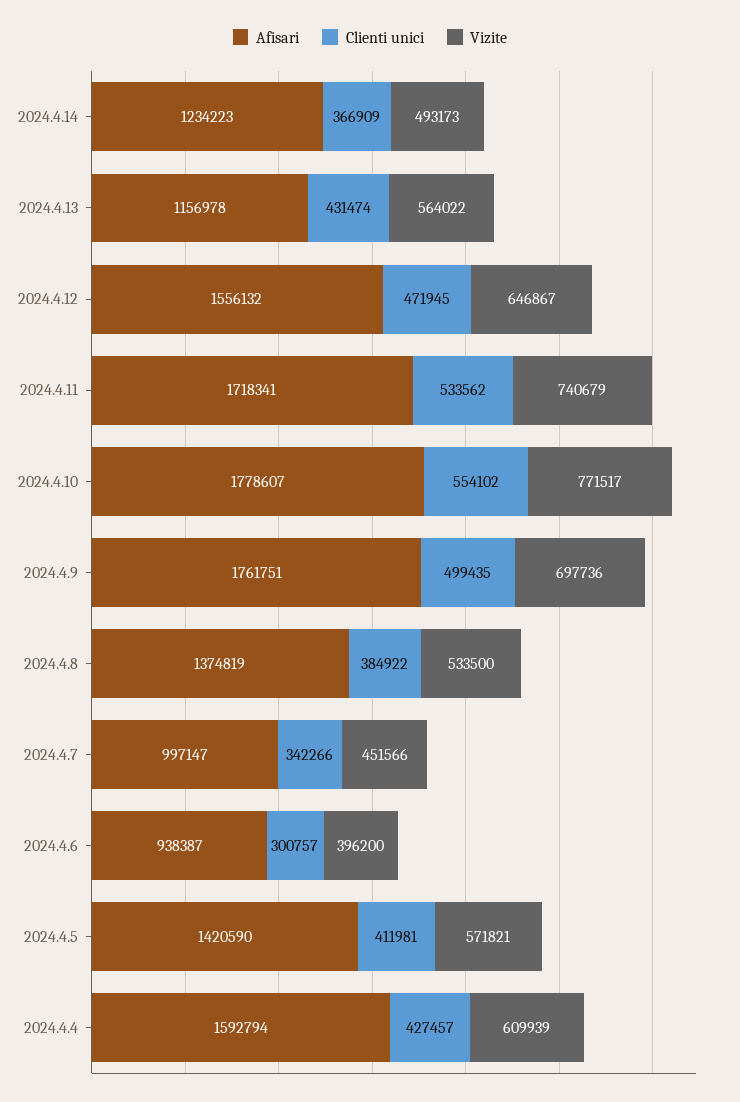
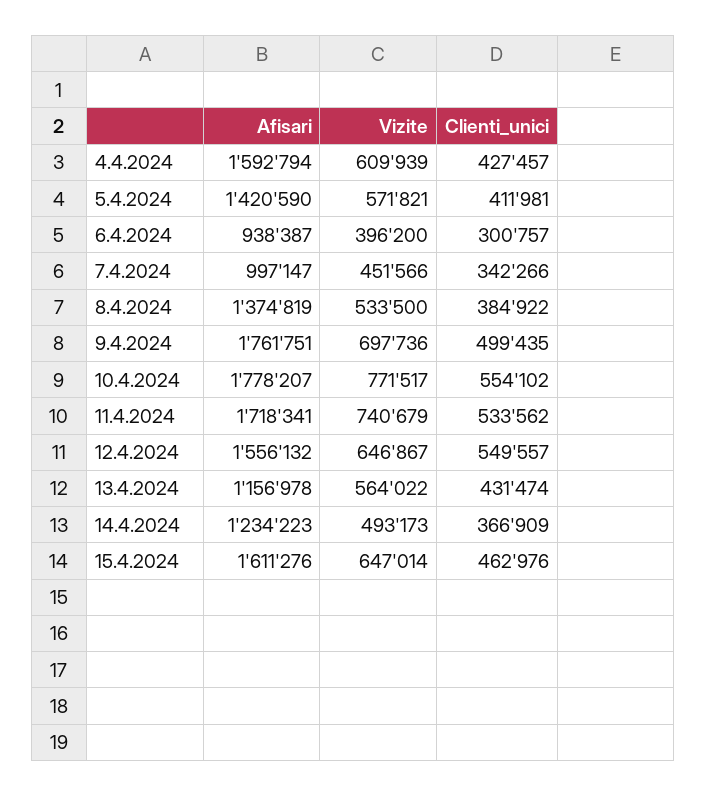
Clienti unici, 2024.4.12: 471945 -> 549557
Afisari, 2024.4.10: 1778607 -> 1778207
Afisari, 15.4.2024: none -> 1611276
Vizite, 15.4.2024: none -> 647014
Clienti unici, 15.4.2024: none -> 462976

